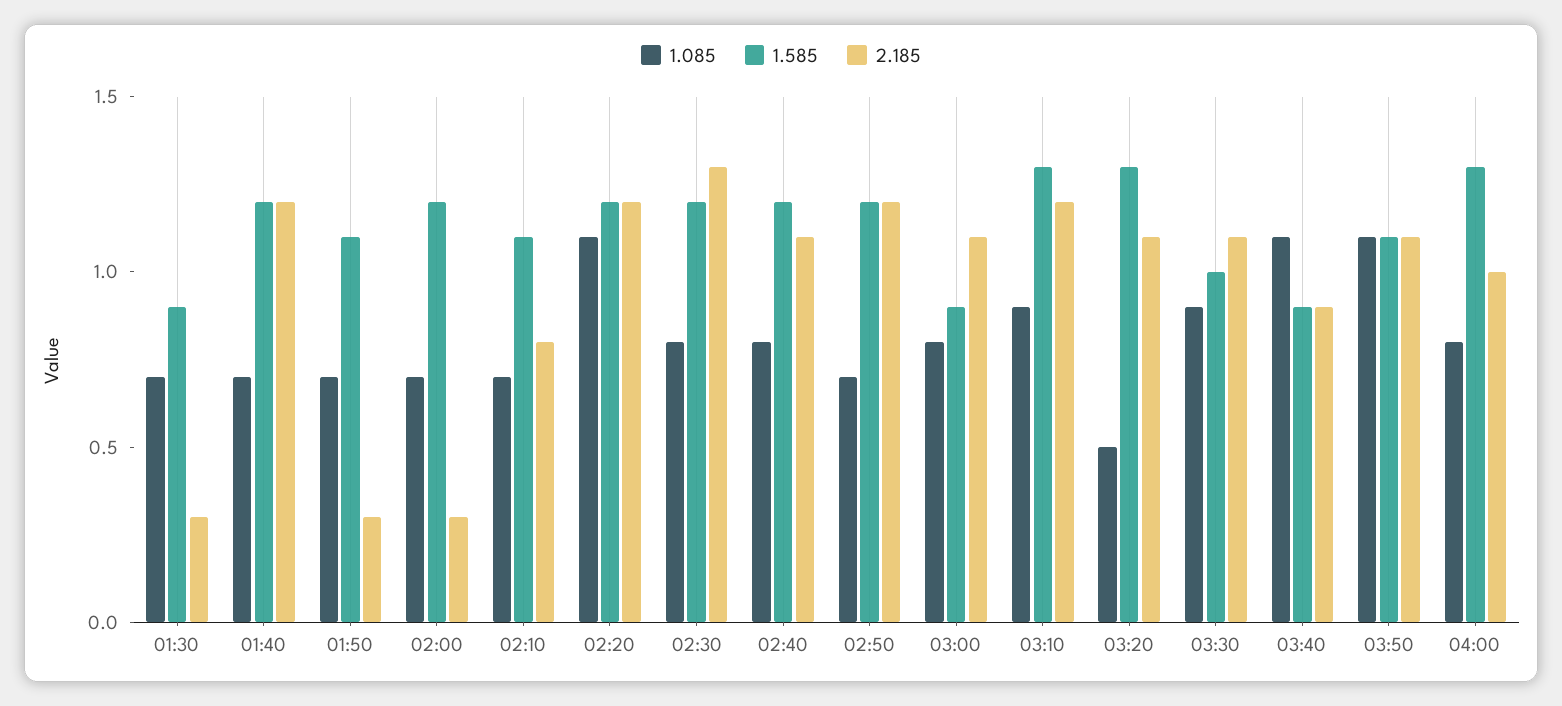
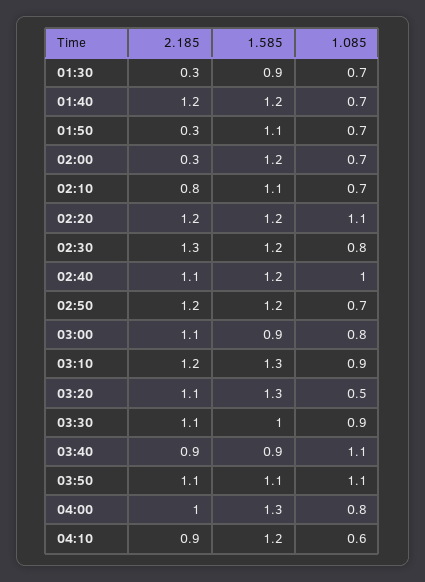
1.085, 02:40: 0.8 -> 1
2.185, 04:10: none -> 0.9
1.585, 04:10: none -> 1.2
1.085, 04:10: none -> 0.6

